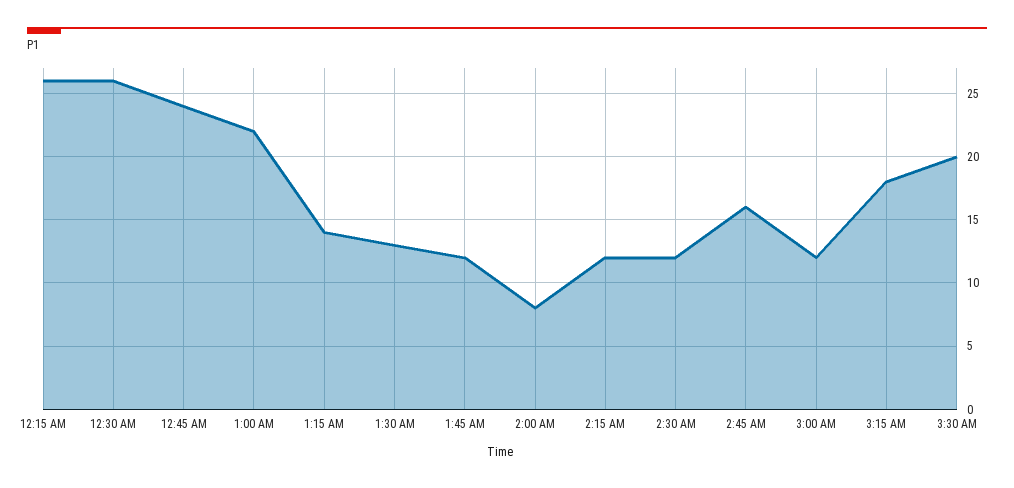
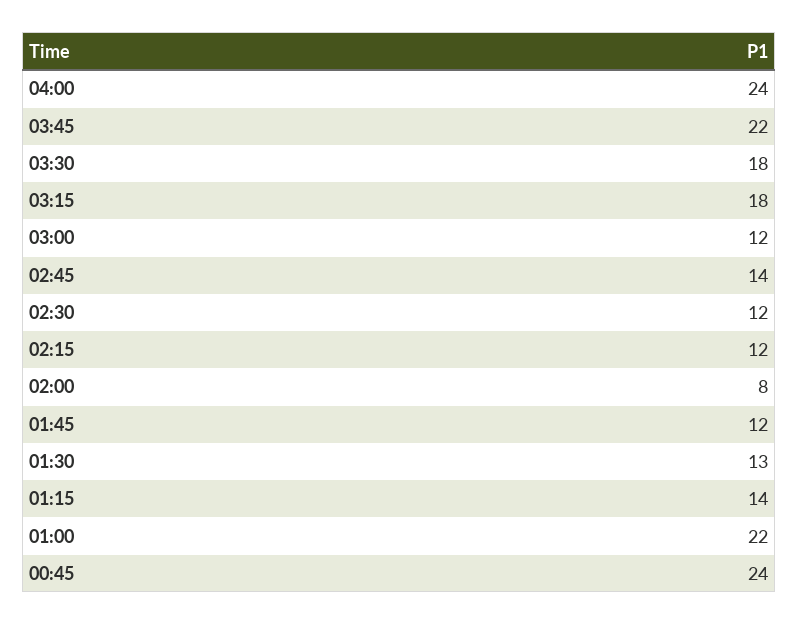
12:15 AM: 26 -> none
12:30 AM: 26 -> none
2:45 AM: 16 -> 14
3:30 AM: 20 -> 18
04:00: none -> 24
03:45: none -> 22

